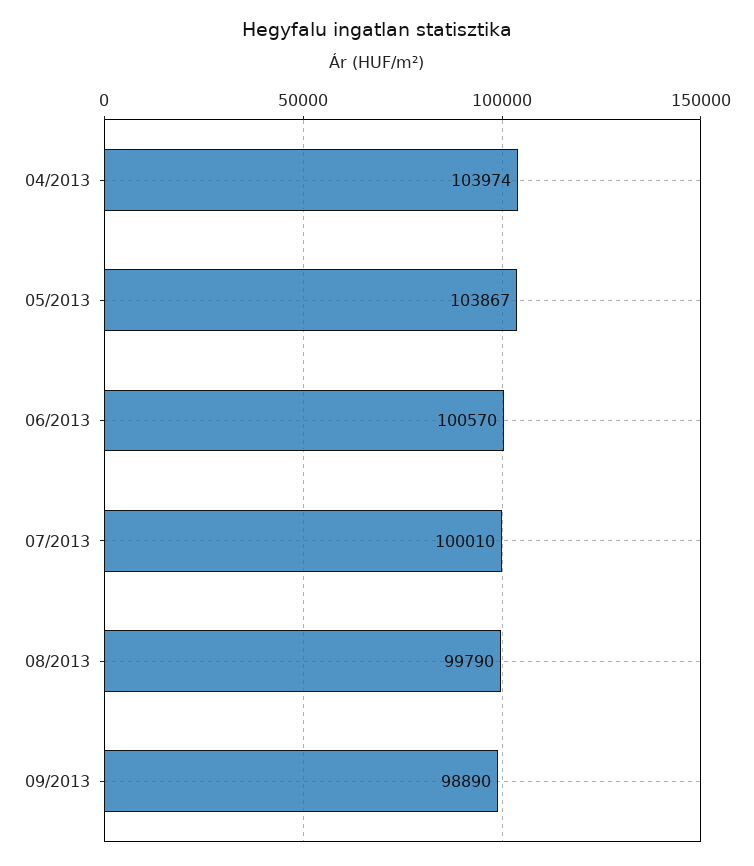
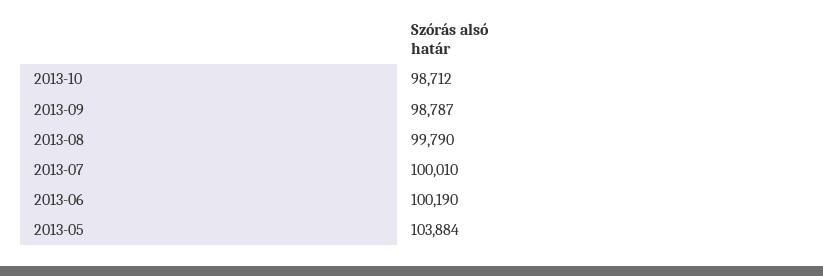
04/2013: 103974 -> none
05/2013: 103867 -> 103884
06/2013: 100570 -> 100190
09/2013: 98890 -> 98787
2013-10: none -> 98712

